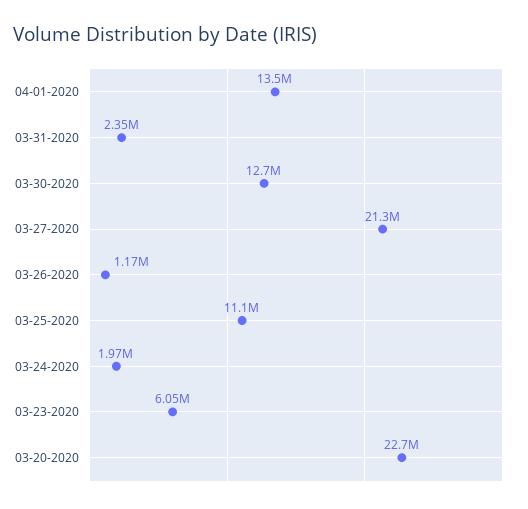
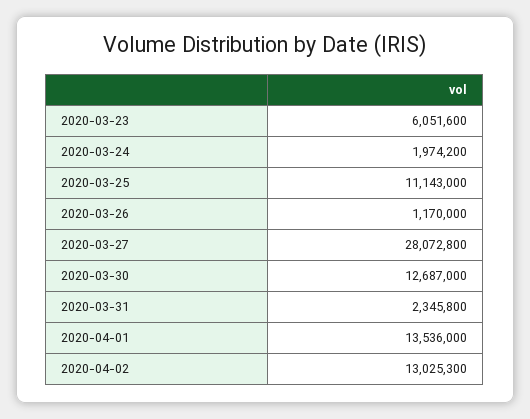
03-27-2020: 21300000 -> 28072800
03-20-2020: 22700000 -> none
2020-04-02: none -> 13025300

